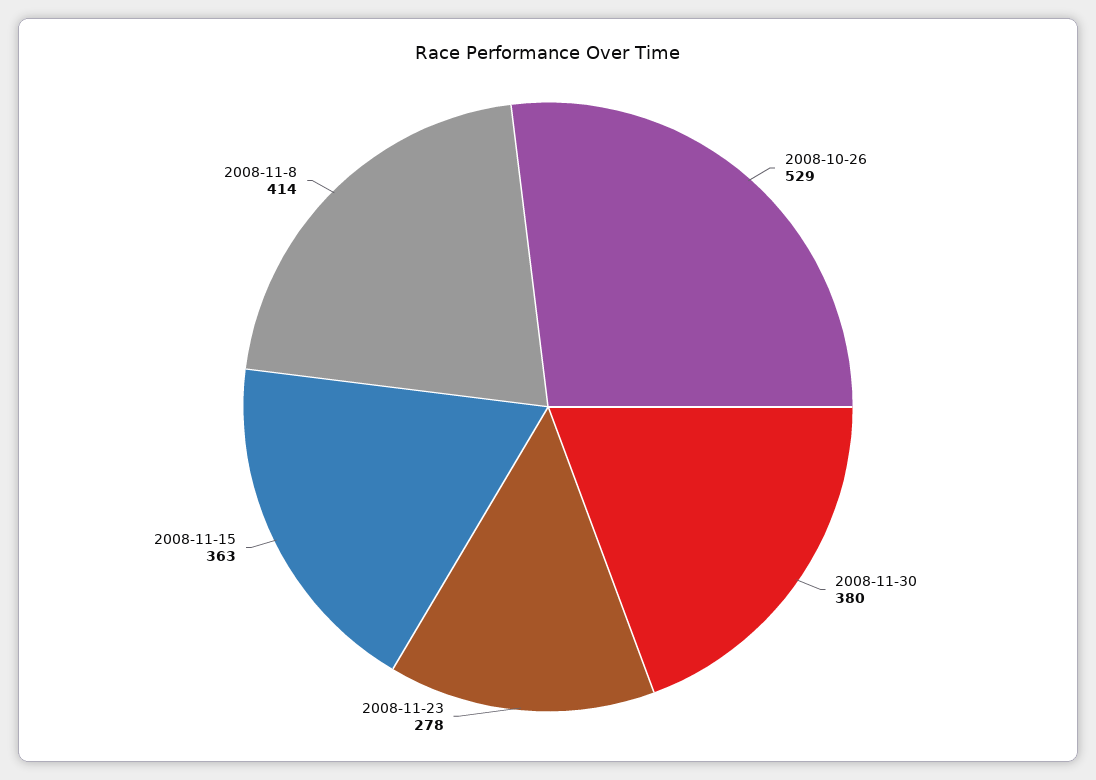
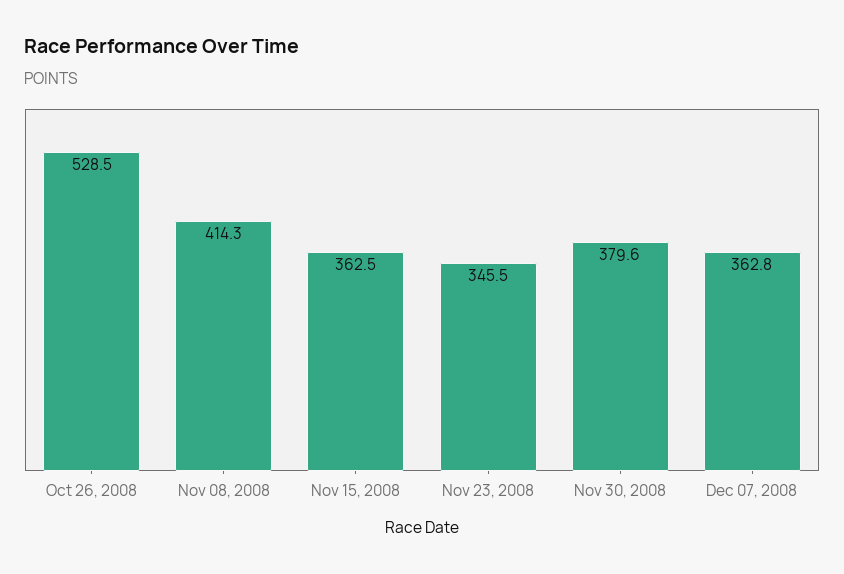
2008-11-23: 278 -> 345.5
Dec 07, 2008: none -> 362.8

